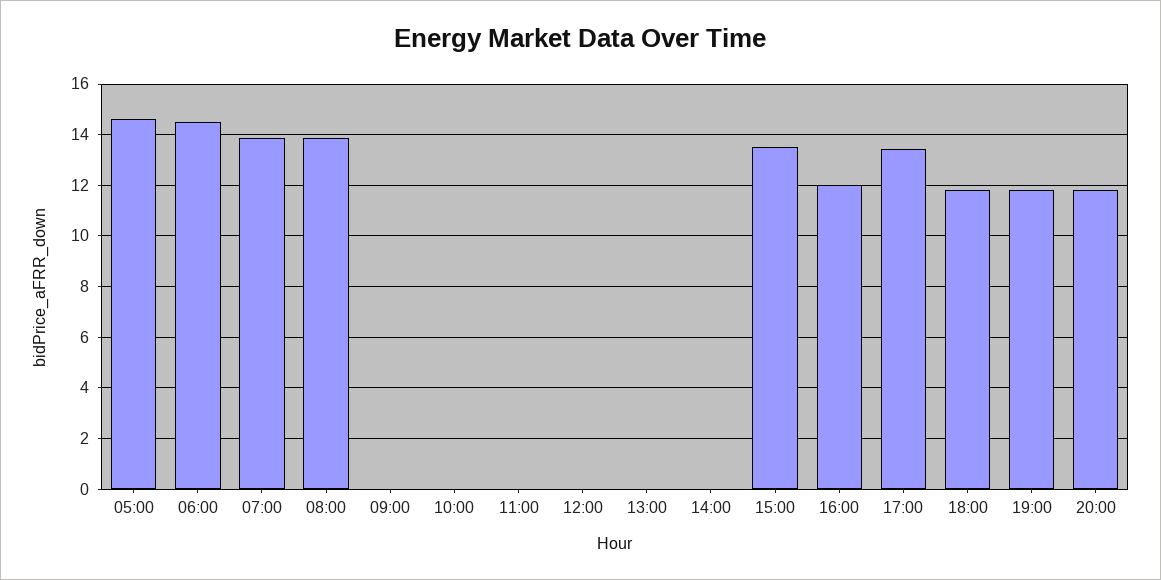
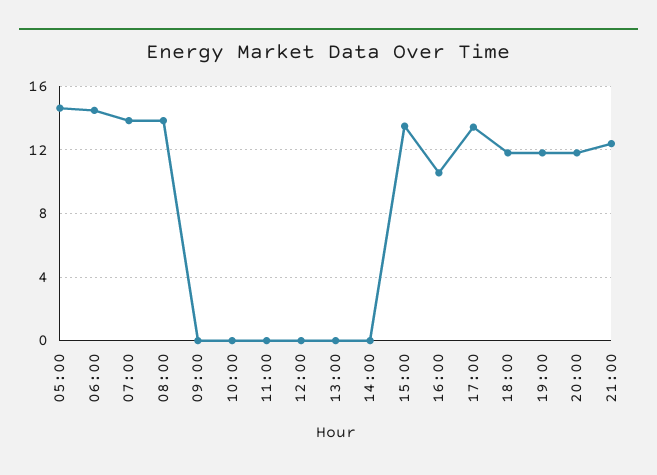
16:00: 12 -> 10.5
21:00: none -> 12.5

